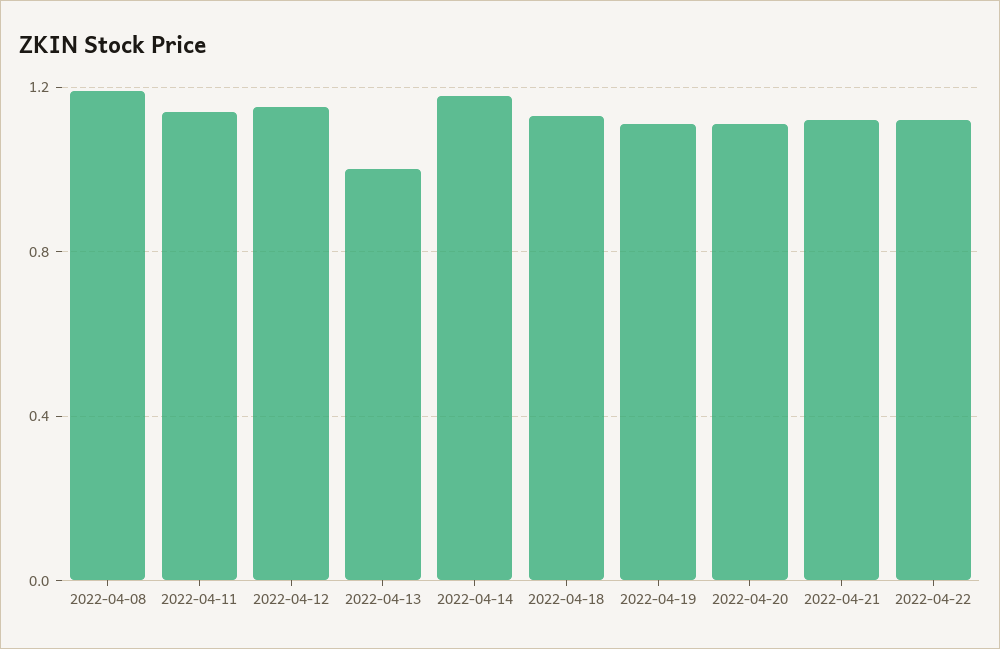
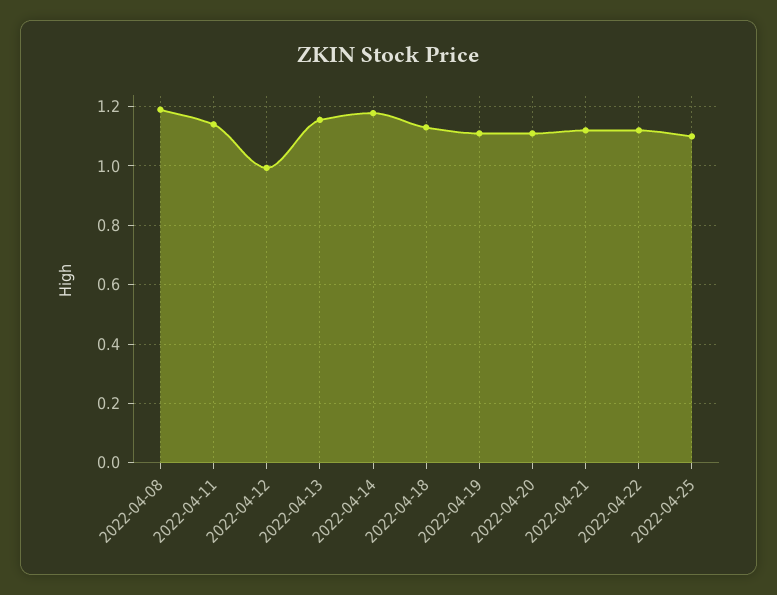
2022-04-12: 1.15 -> 1
2022-04-13: 1 -> 1.15
2022-04-25: none -> 1.1

